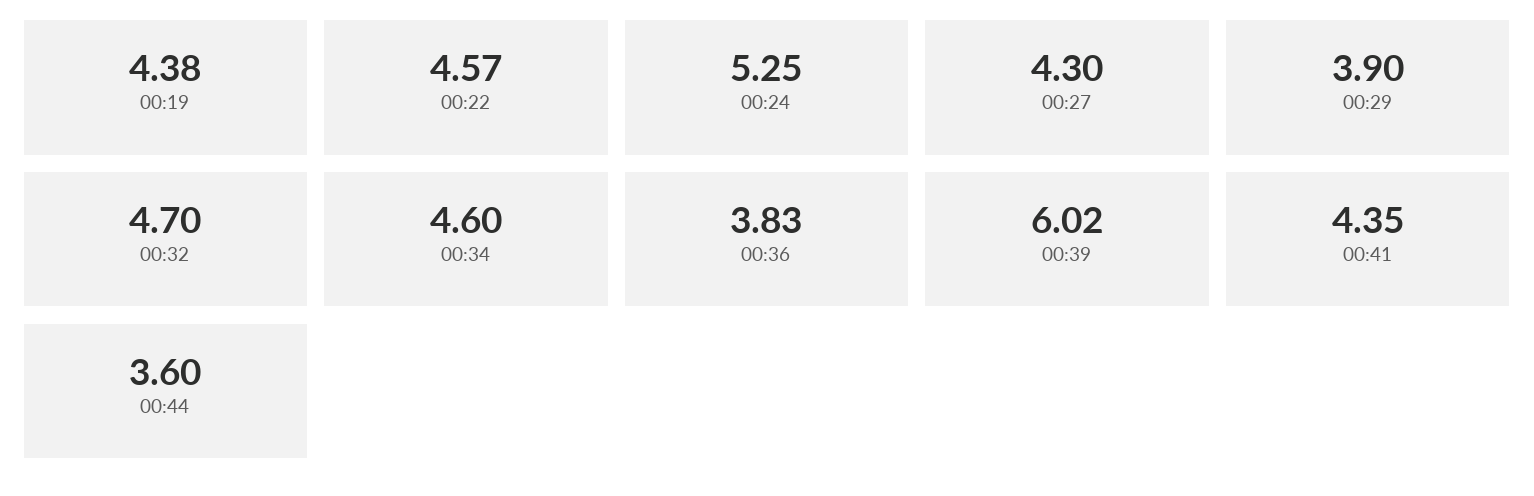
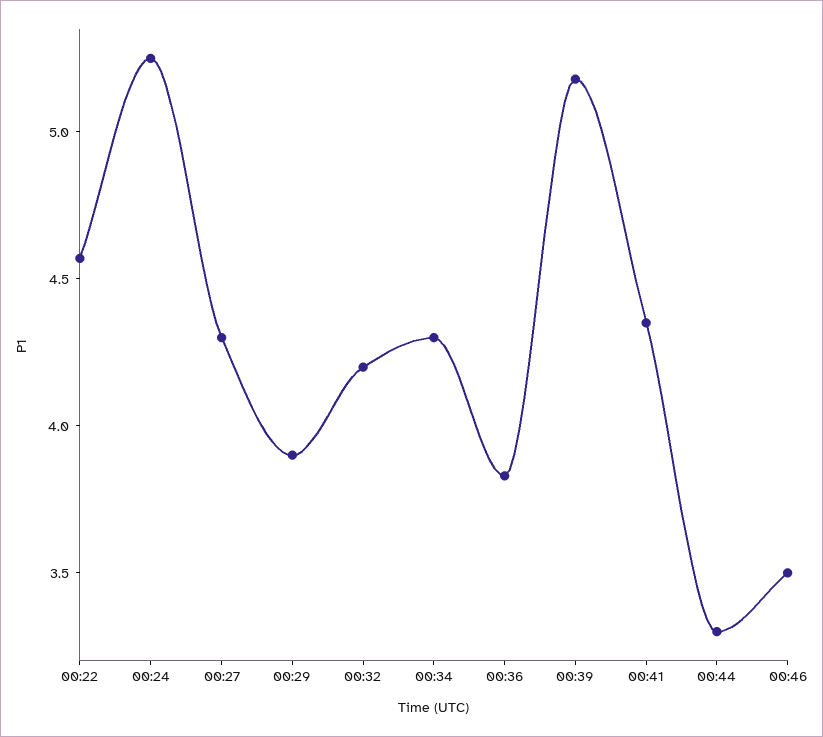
00:19: 4.38 -> none
00:32: 4.7 -> 4.2
00:34: 4.6 -> 4.3
00:39: 6.02 -> 5.2
00:44: 3.6 -> 3.3
00:46: none -> 3.5

